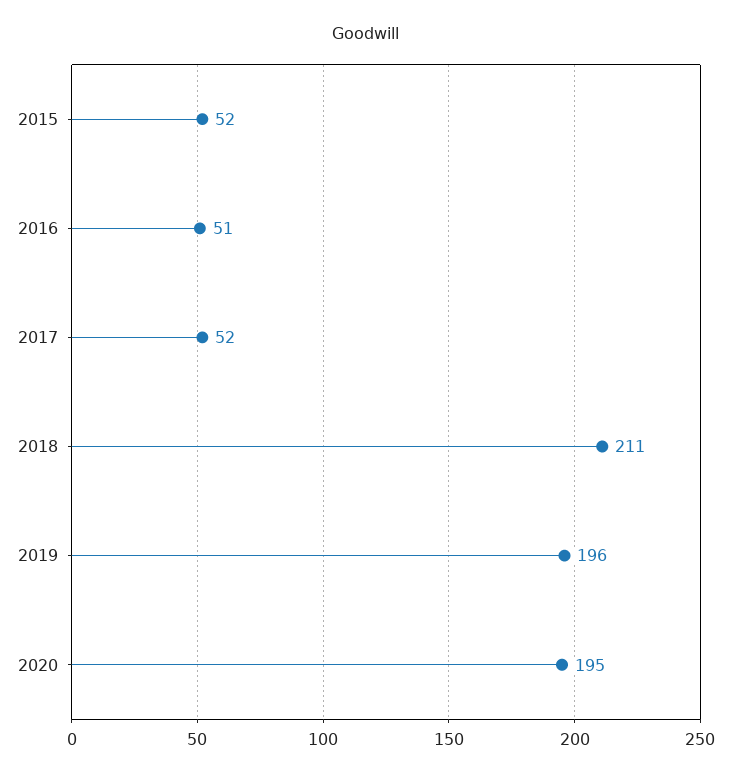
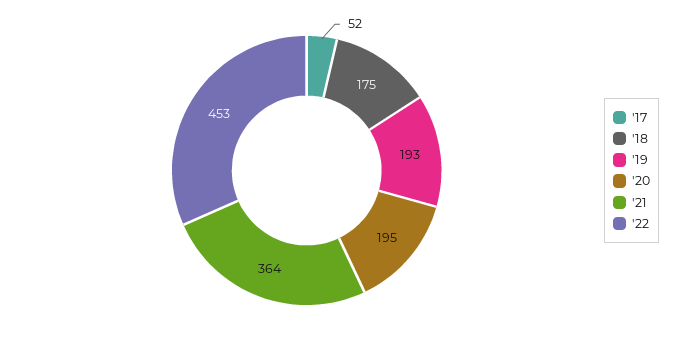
2015: 52 -> none
2016: 51 -> none
2018: 211 -> 175
2019: 196 -> 193
'21: none -> 364
'22: none -> 453

